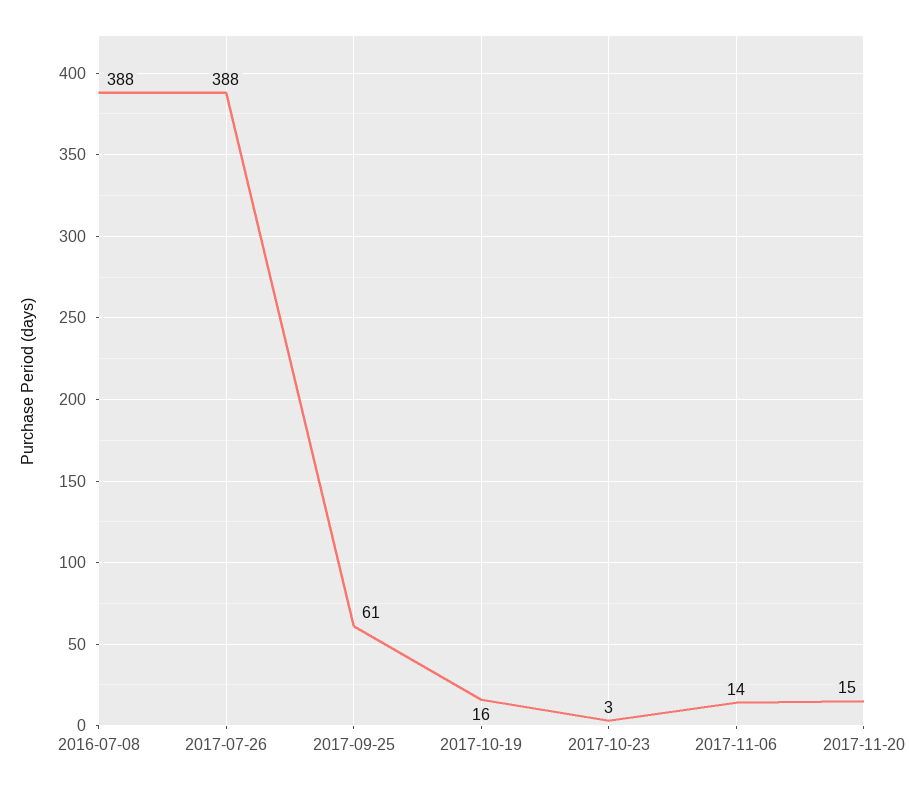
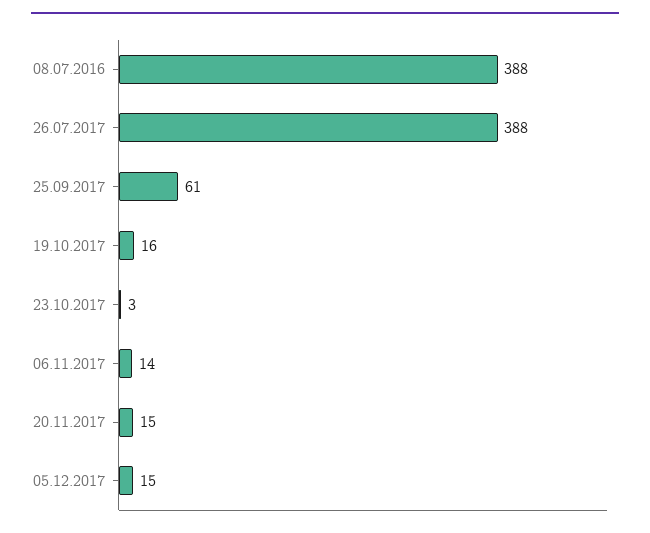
05.12.2017: none -> 15

